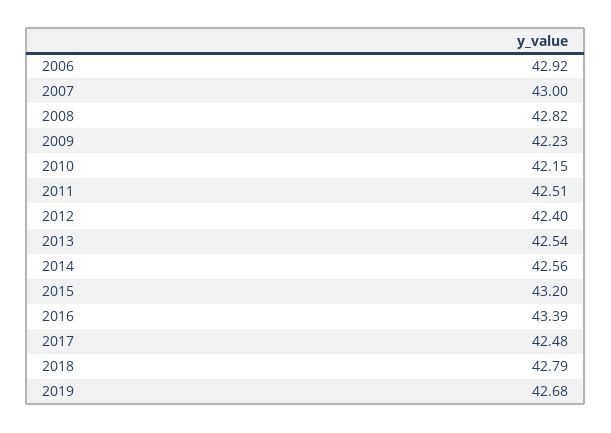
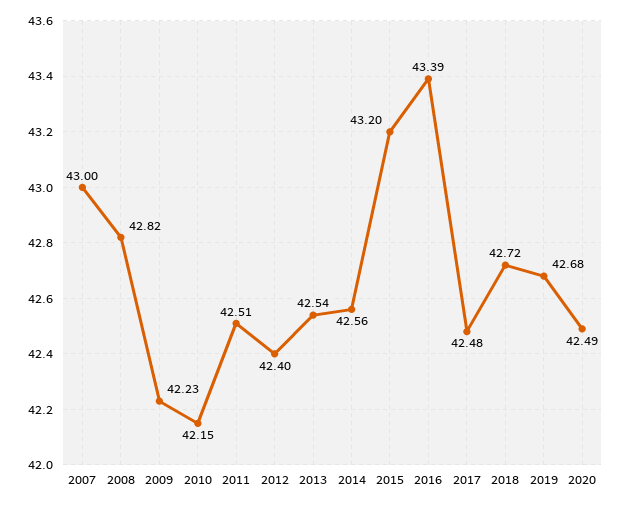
2006: 42.92 -> none
2018: 42.79 -> 42.72
2020: none -> 42.49

